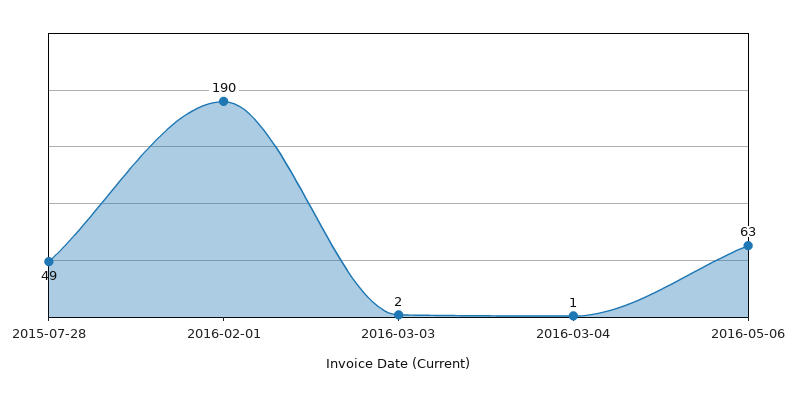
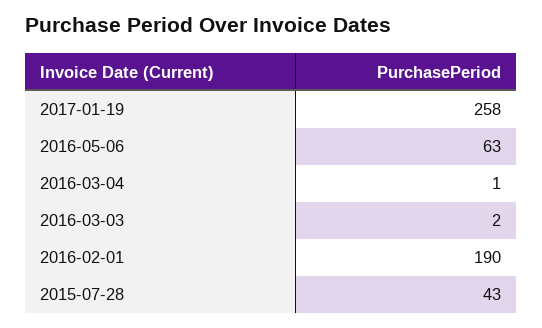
2015-07-28: 49 -> 43
2017-01-19: none -> 258

